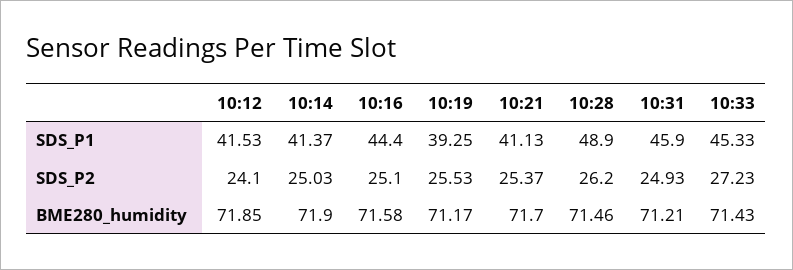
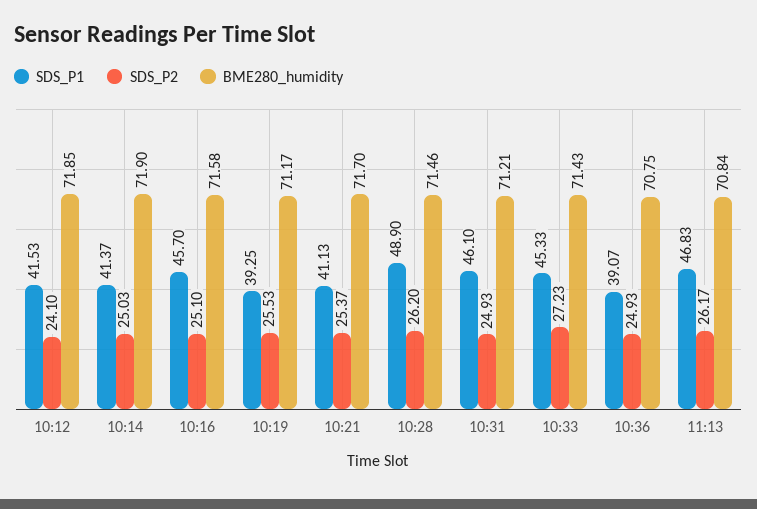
SDS_P1, 10:16: 44.4 -> 45.7
SDS_P1, 10:31: 45.9 -> 46.1
SDS_P1, 10:36: none -> 39.07
SDS_P2, 10:36: none -> 24.93
BME280_humidity, 10:36: none -> 70.75
SDS_P1, 11:13: none -> 46.83
SDS_P2, 11:13: none -> 26.17
BME280_humidity, 11:13: none -> 70.84

